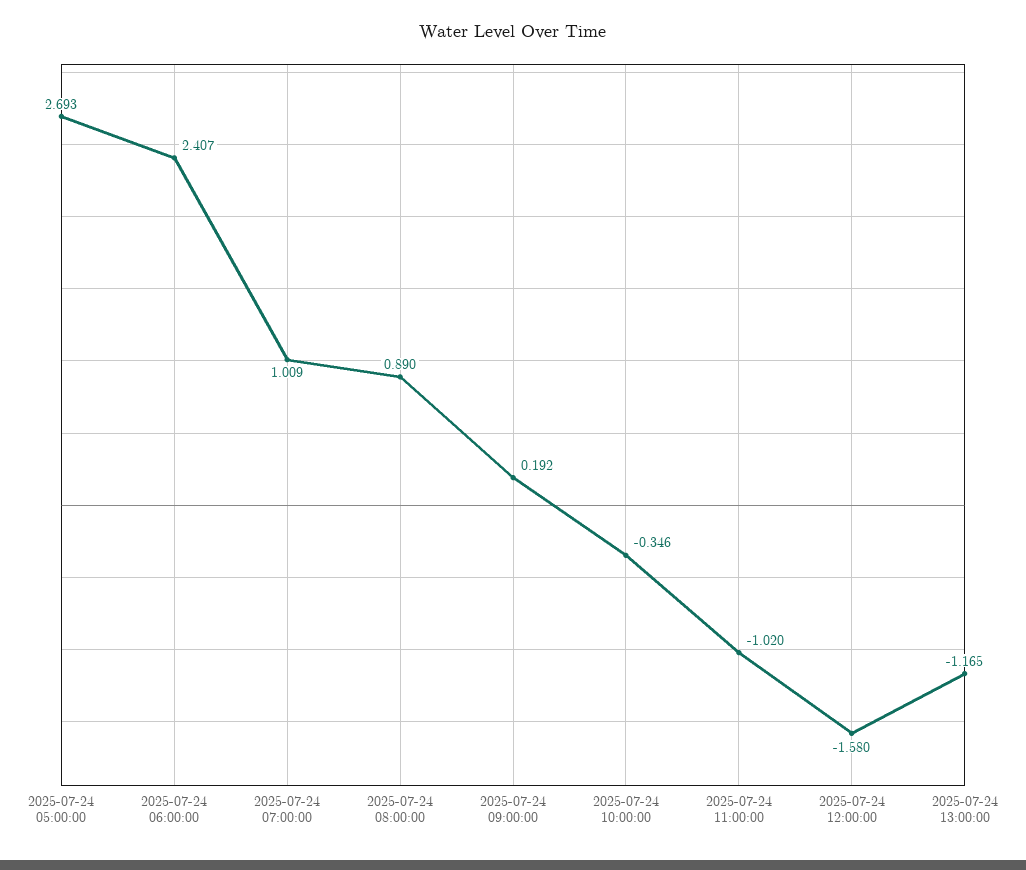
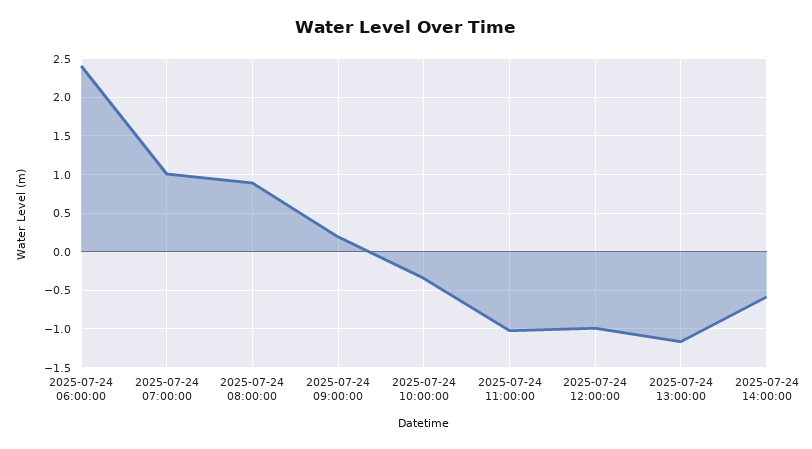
2025-07-24 05:00:00: 2.693 -> none
2025-07-24 12:00:00: -1.58 -> -1
2025-07-24 14:00:00: none -> -0.6

